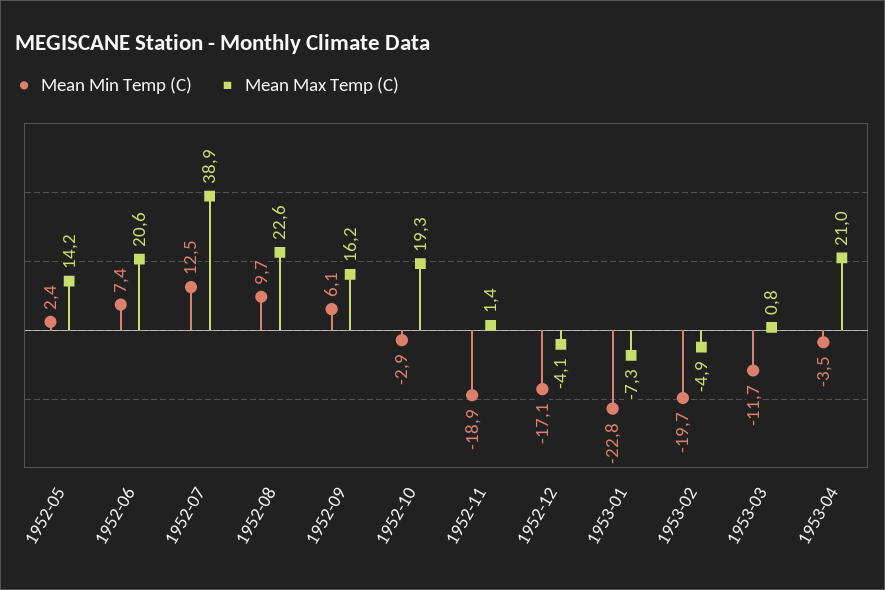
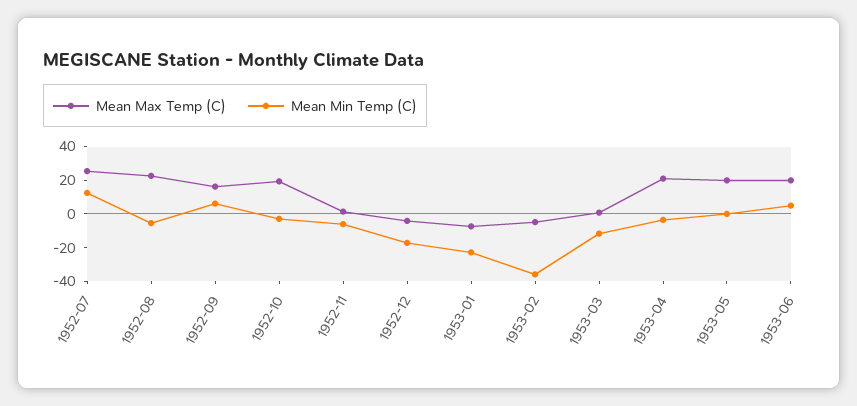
Mean Min Temp (C), 1952-05: 2.4 -> none
Mean Max Temp (C), 1952-05: 14.2 -> none
Mean Min Temp (C), 1952-06: 7.4 -> none
Mean Max Temp (C), 1952-06: 20.6 -> none
Mean Max Temp (C), 1952-07: 38.9 -> 25
Mean Min Temp (C), 1952-08: 9.7 -> -5
Mean Min Temp (C), 1952-11: -18.9 -> -5
Mean Min Temp (C), 1953-02: -19.7 -> -35
Mean Max Temp (C), 1953-05: none -> 20
Mean Min Temp (C), 1953-05: none -> 0
Mean Max Temp (C), 1953-06: none -> 20
Mean Min Temp (C), 1953-06: none -> 5

